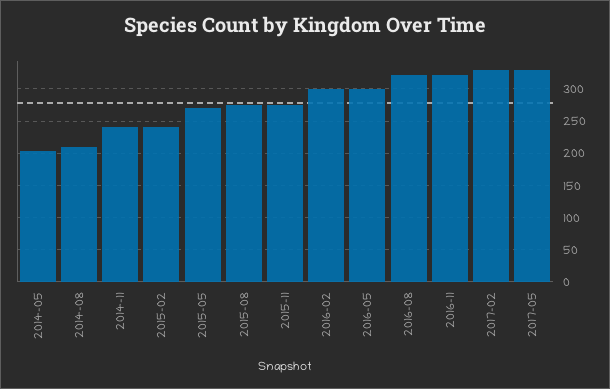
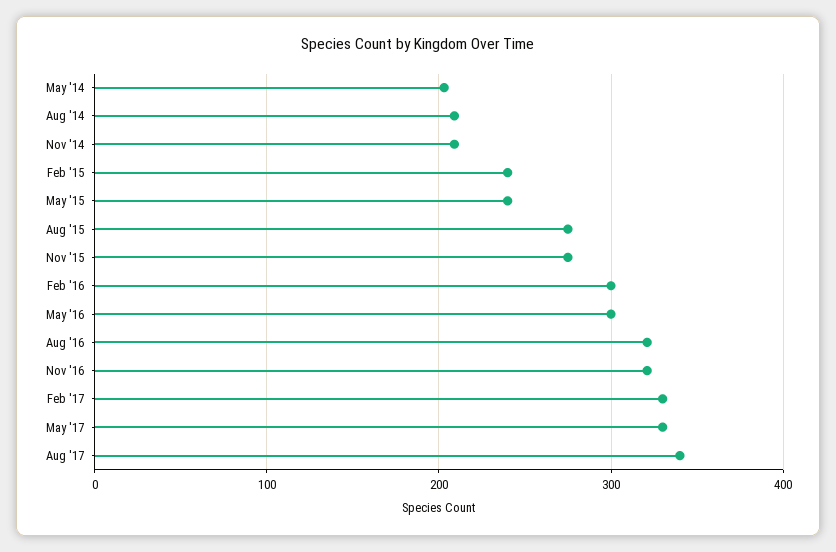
2014-11: 240 -> 210
2015-05: 270 -> 240
Aug '17: none -> 340

